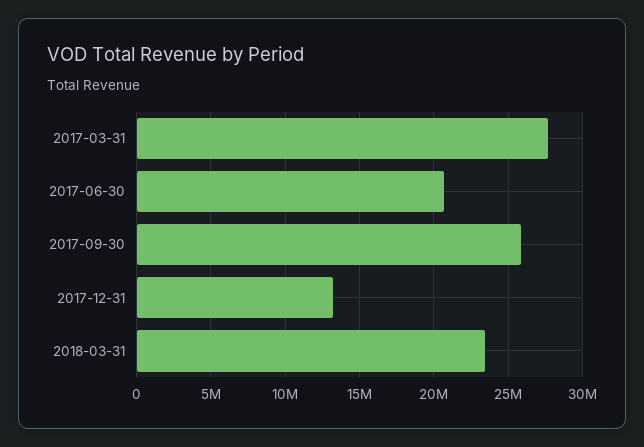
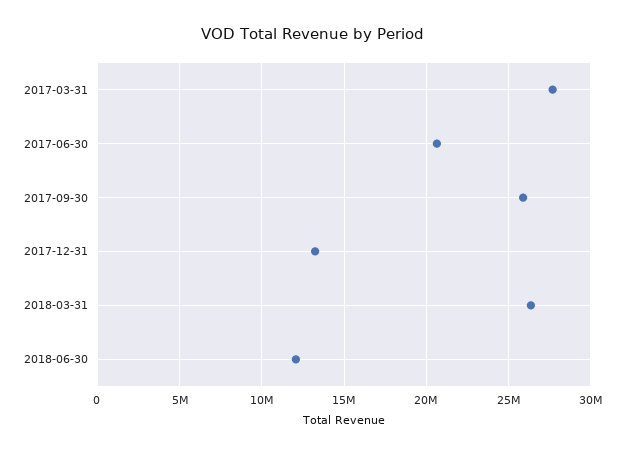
2018-03-31: 23500000 -> 26500000
2018-06-30: none -> 12000000

